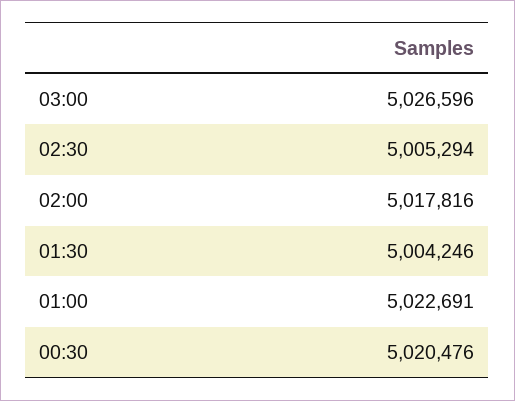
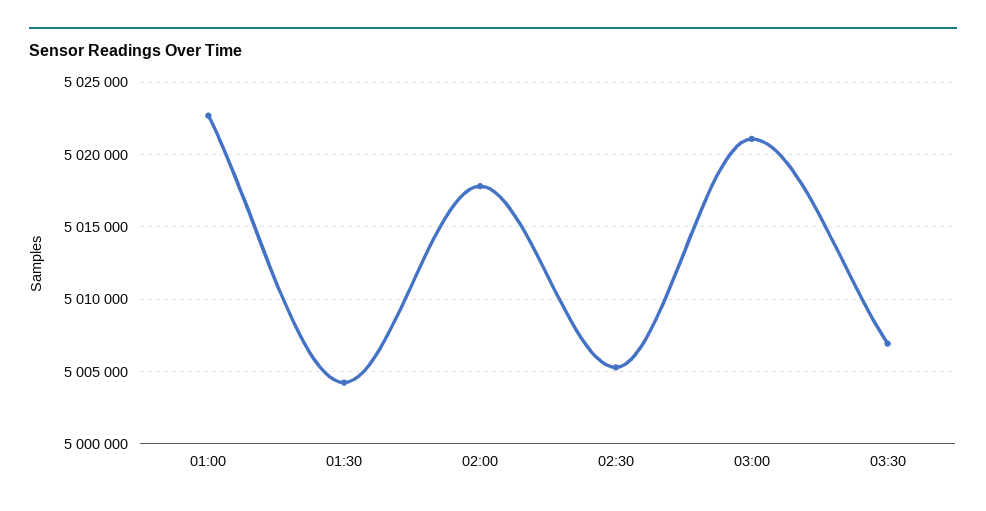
03:00: 5026596 -> 5021000
00:30: 5020476 -> none
03:30: none -> 5007000

